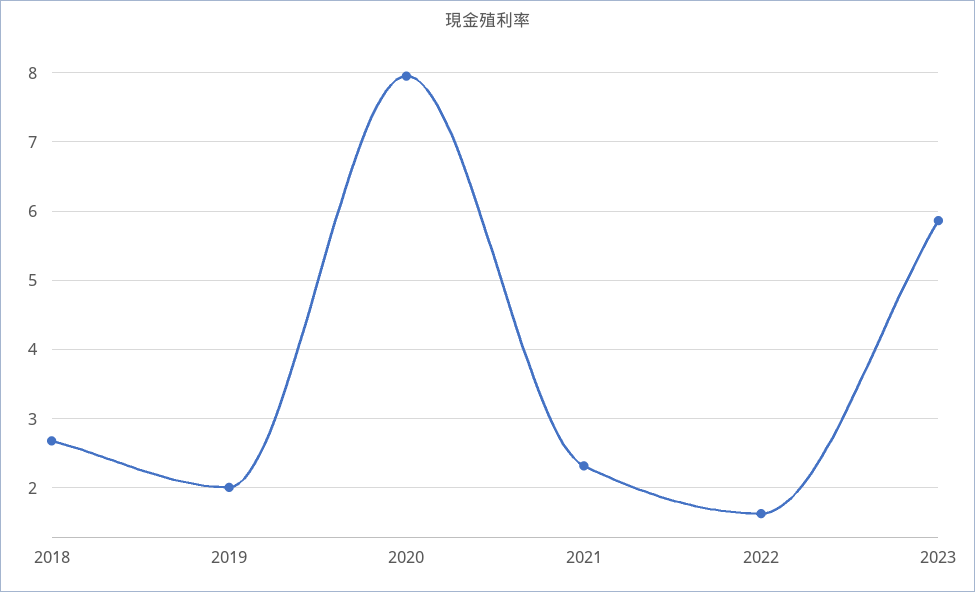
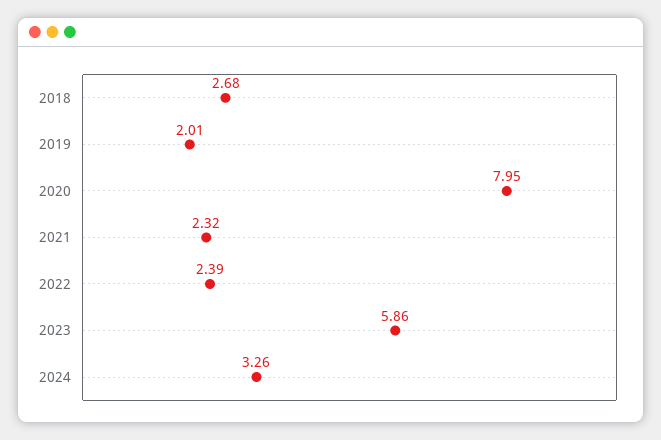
2022: 1.6 -> 2.39
2024: none -> 3.26

